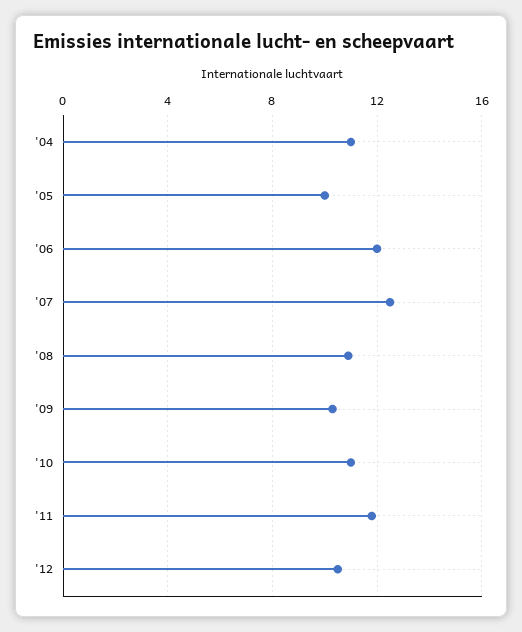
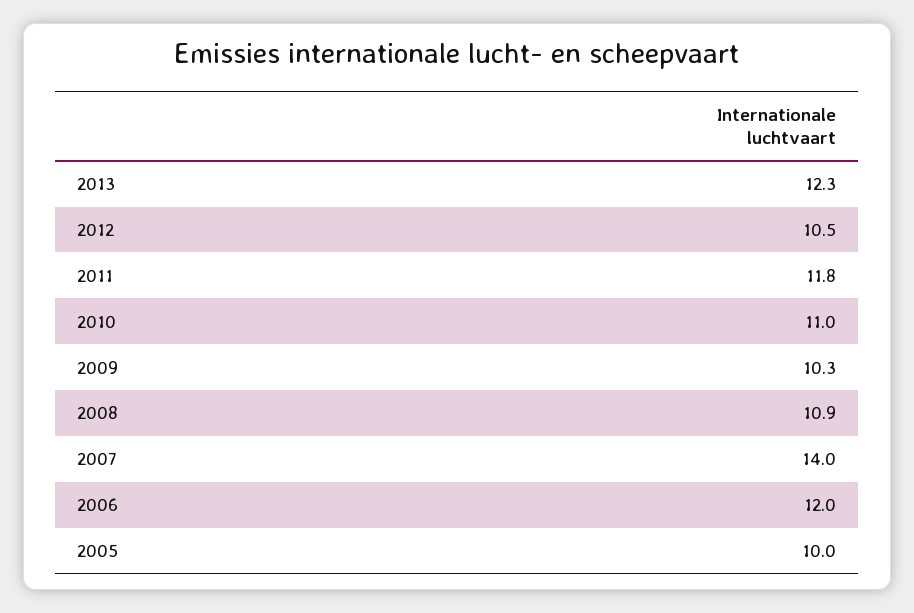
'04: 11 -> none
'07: 12.5 -> 14
2013: none -> 12.3

